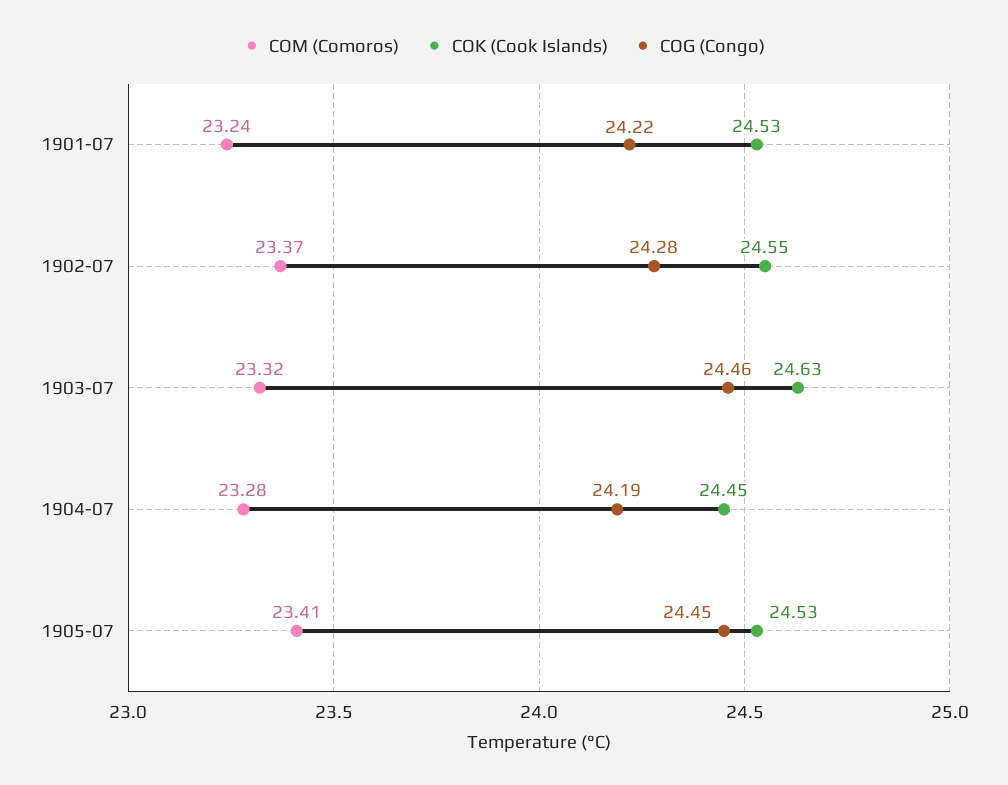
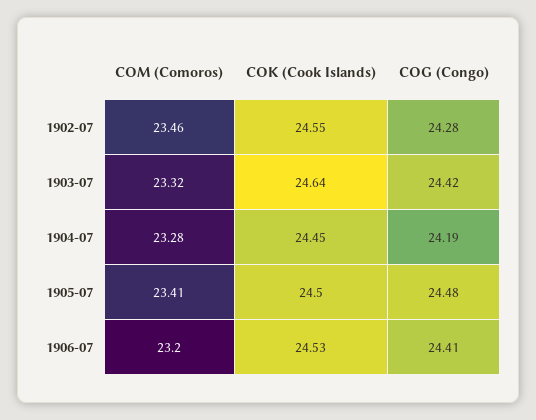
COM (Comoros), 1901-07: 23.24 -> none
COK (Cook Islands), 1901-07: 24.53 -> none
COG (Congo), 1901-07: 24.22 -> none
COM (Comoros), 1902-07: 23.37 -> 23.46
COK (Cook Islands), 1903-07: 24.63 -> 24.64
COG (Congo), 1903-07: 24.46 -> 24.42
COK (Cook Islands), 1905-07: 24.53 -> 24.5
COG (Congo), 1905-07: 24.45 -> 24.48
COM (Comoros), 1906-07: none -> 23.2
COK (Cook Islands), 1906-07: none -> 24.53
COG (Congo), 1906-07: none -> 24.41

